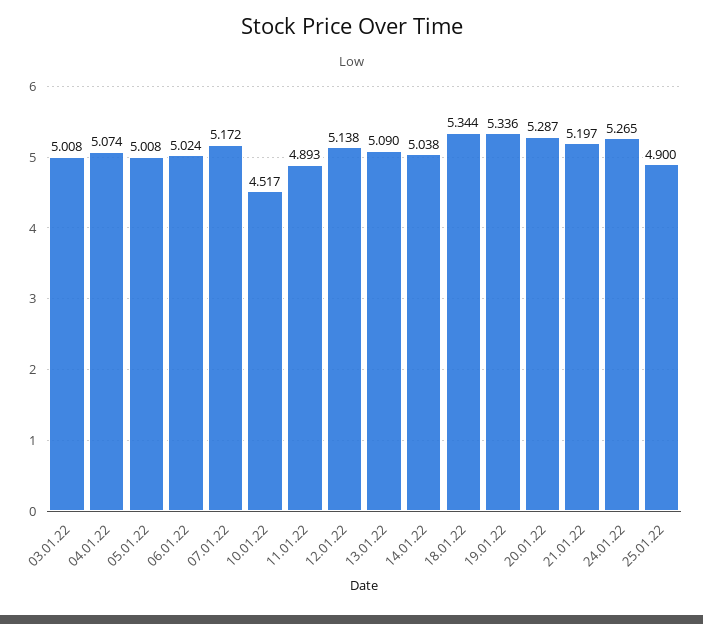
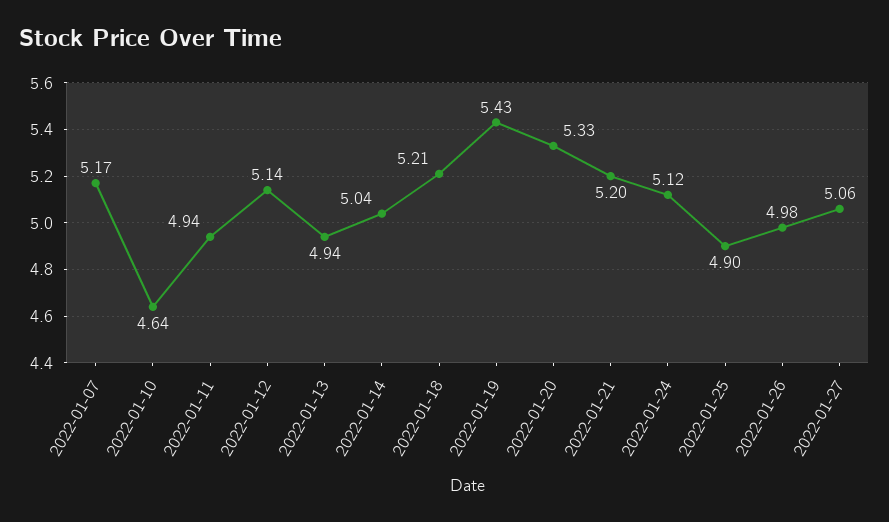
03.01.22: 5.008 -> none
04.01.22: 5.074 -> none
05.01.22: 5.008 -> none
06.01.22: 5.024 -> none
10.01.22: 4.517 -> 4.64
11.01.22: 4.893 -> 4.94
13.01.22: 5.09 -> 4.94
18.01.22: 5.344 -> 5.21
19.01.22: 5.336 -> 5.43
20.01.22: 5.287 -> 5.33
24.01.22: 5.265 -> 5.12
2022-01-26: none -> 4.98
2022-01-27: none -> 5.06

